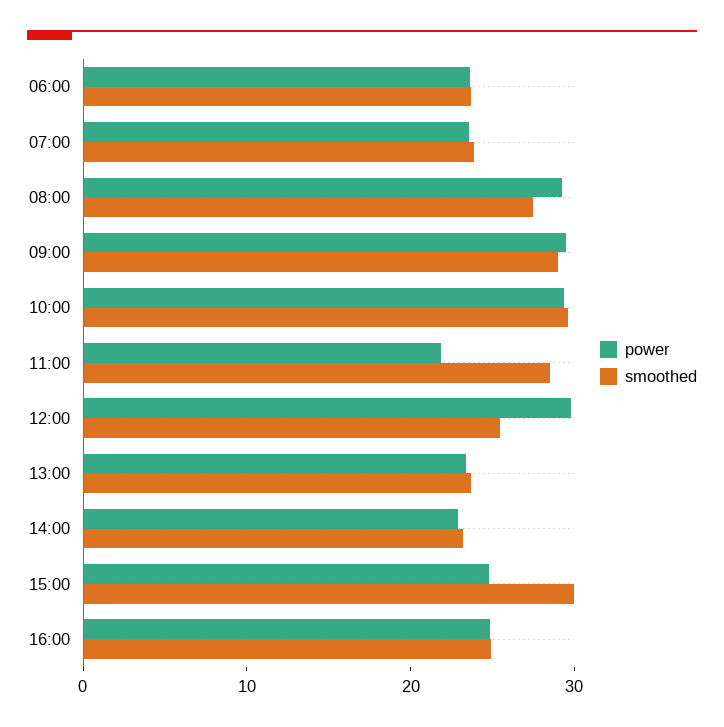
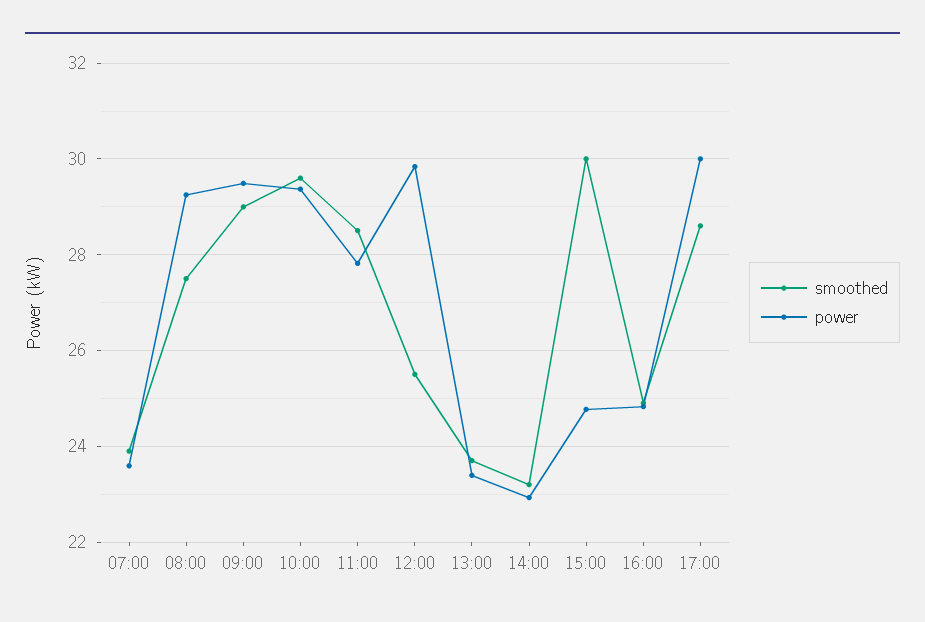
power, 06:00: 24 -> none
smoothed, 06:00: 24 -> none
power, 11:00: 22 -> 27.8
smoothed, 17:00: none -> 28.6
power, 17:00: none -> 30

